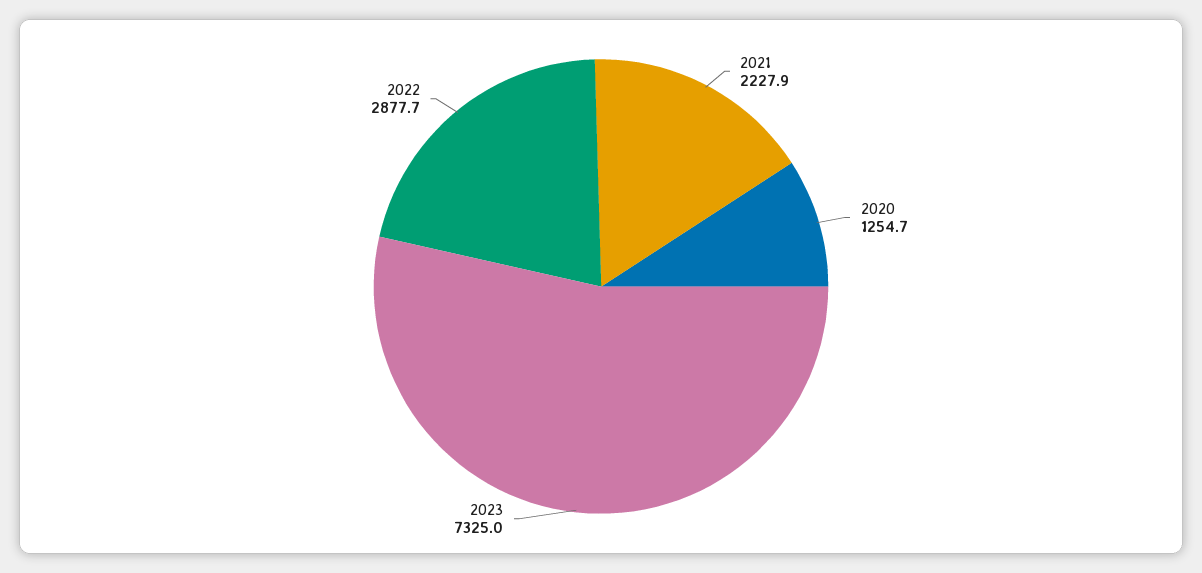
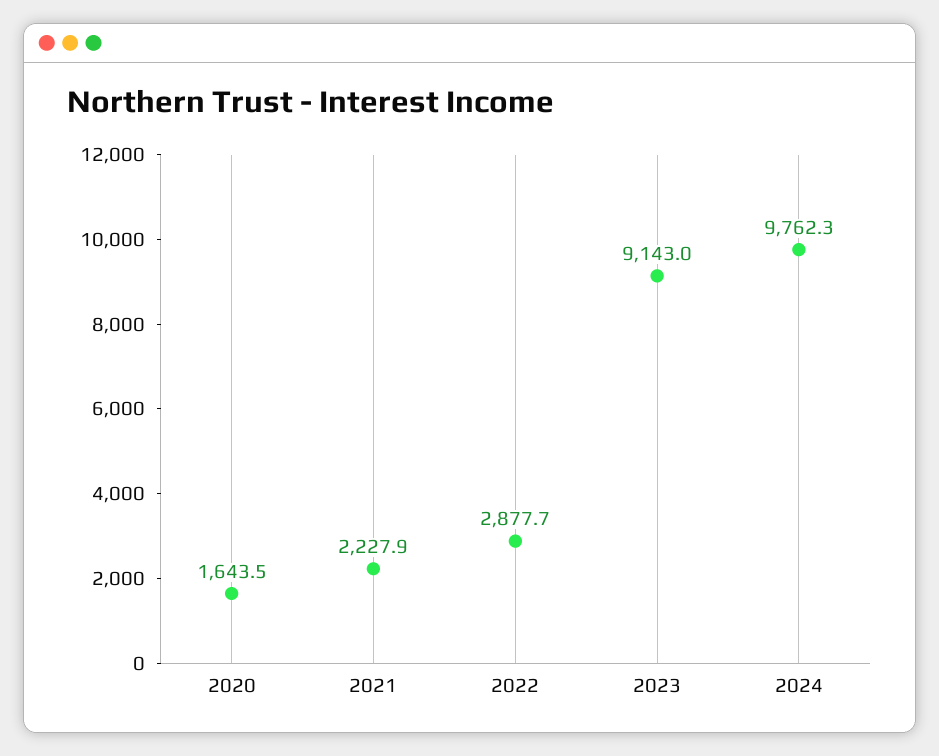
2020: 1254.7 -> 1643.5
2023: 7325 -> 9143
2024: none -> 9762.3

